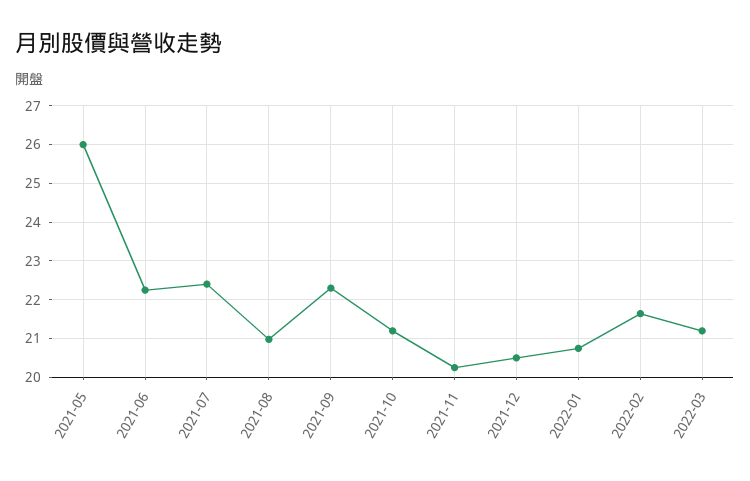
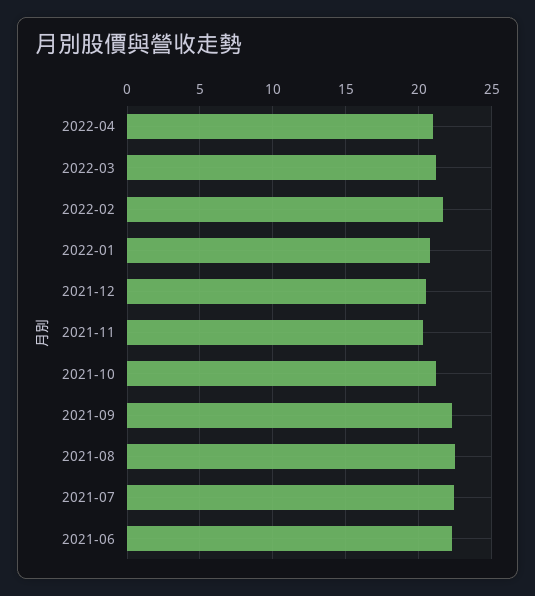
2021-05: 26 -> none
2021-08: 21 -> 22.5
2022-04: none -> 21

